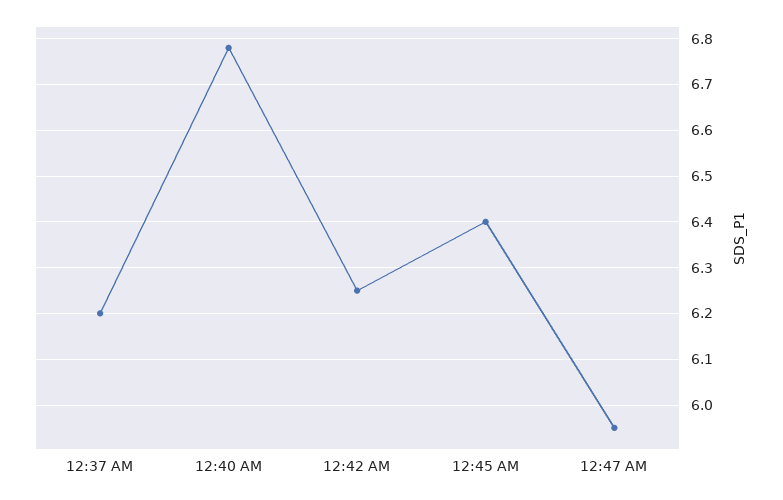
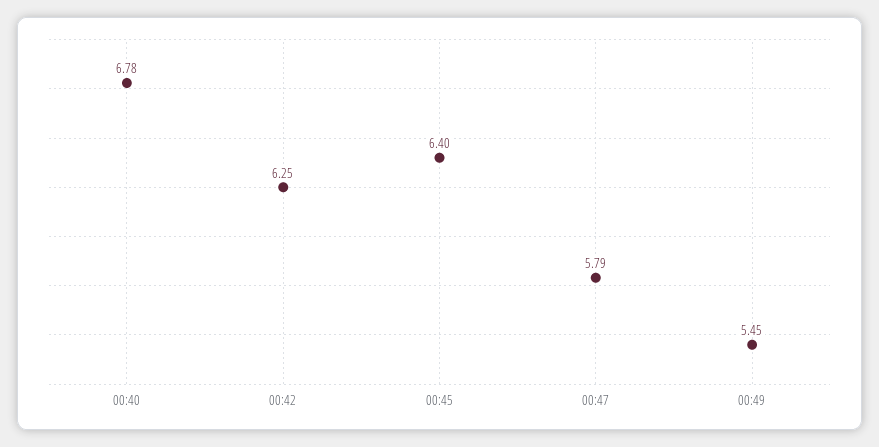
12:37 AM: 6.2 -> none
12:47 AM: 5.95 -> 5.79
00:49: none -> 5.45

